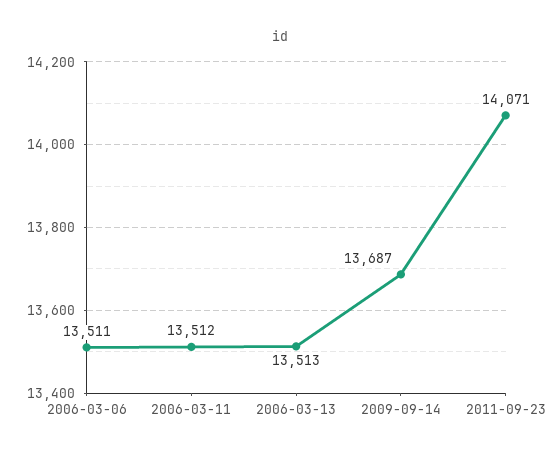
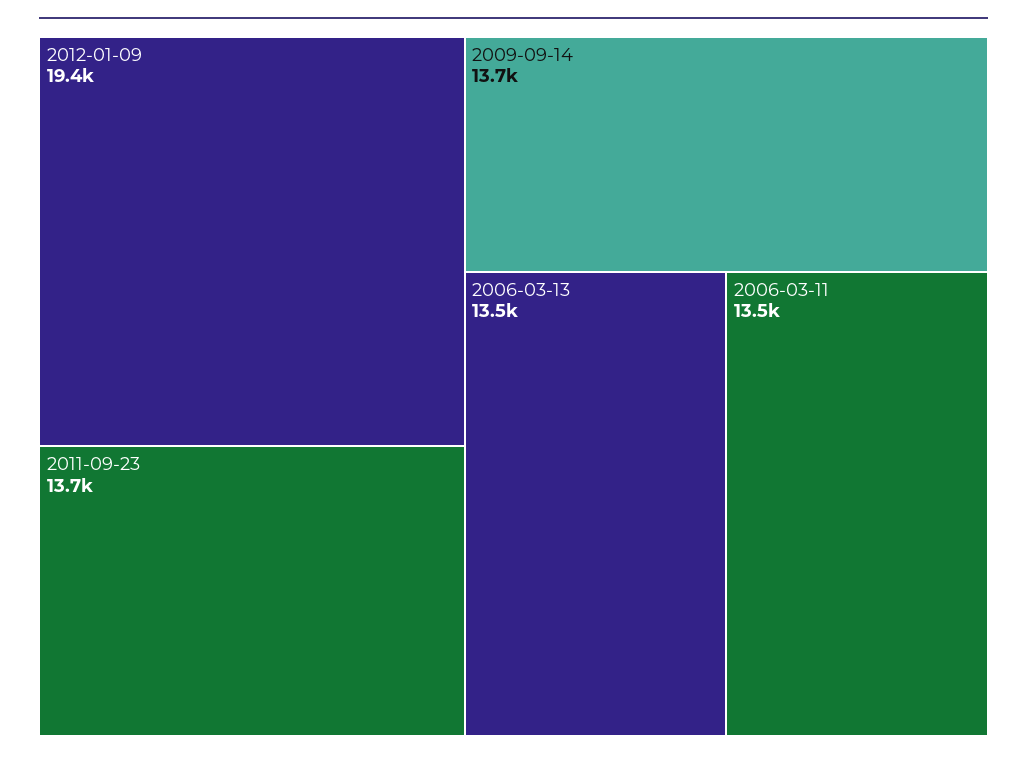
2006-03-06: 13511 -> none
2011-09-23: 14071 -> 13700
2012-01-09: none -> 19400

